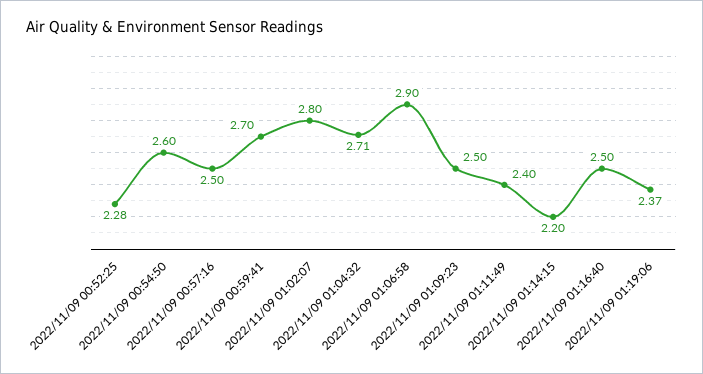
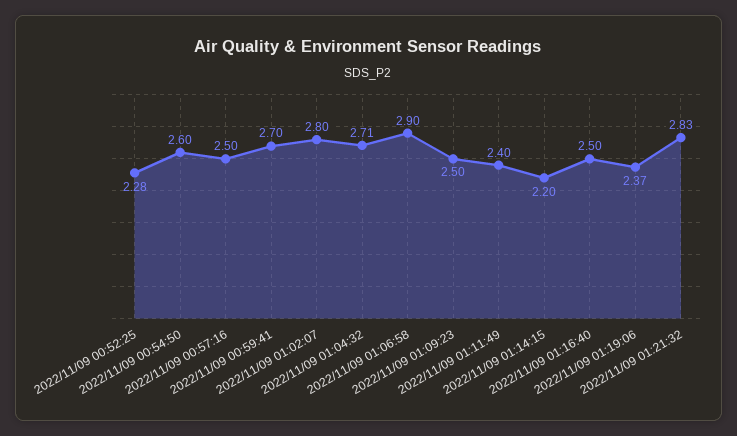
2022/11/09 01:21:32: none -> 2.83

